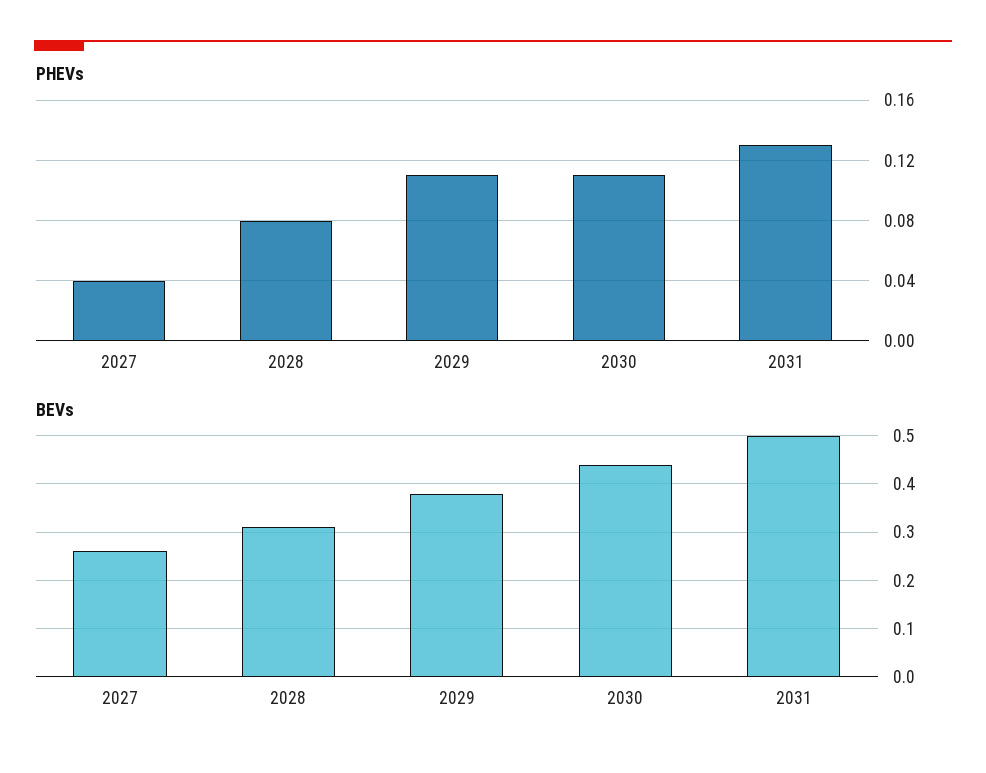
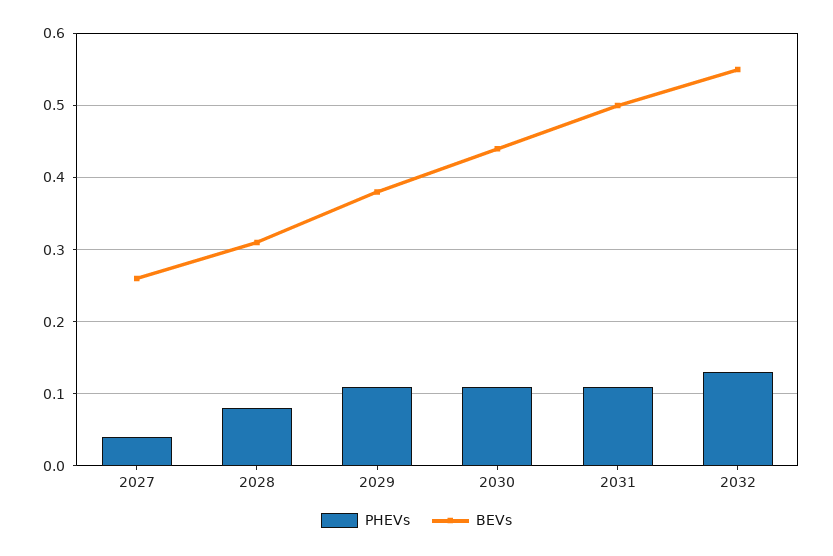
PHEVs, 2031: 0.13 -> 0.11
PHEVs, 2032: none -> 0.13
BEVs, 2032: none -> 0.55

